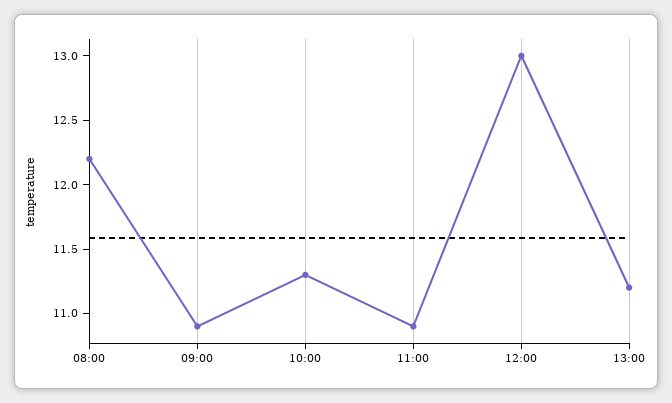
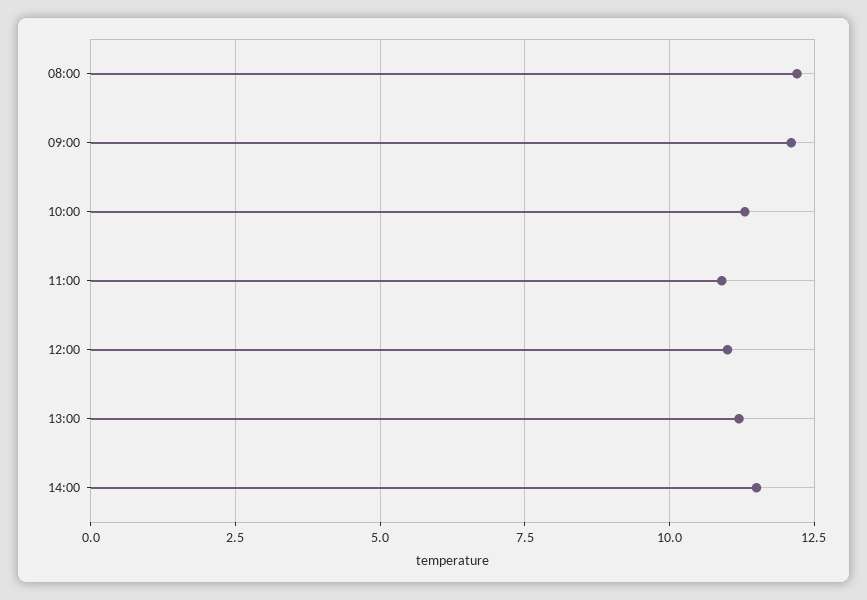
09:00: 10.9 -> 12
12:00: 13 -> 11
14:00: none -> 11.5

